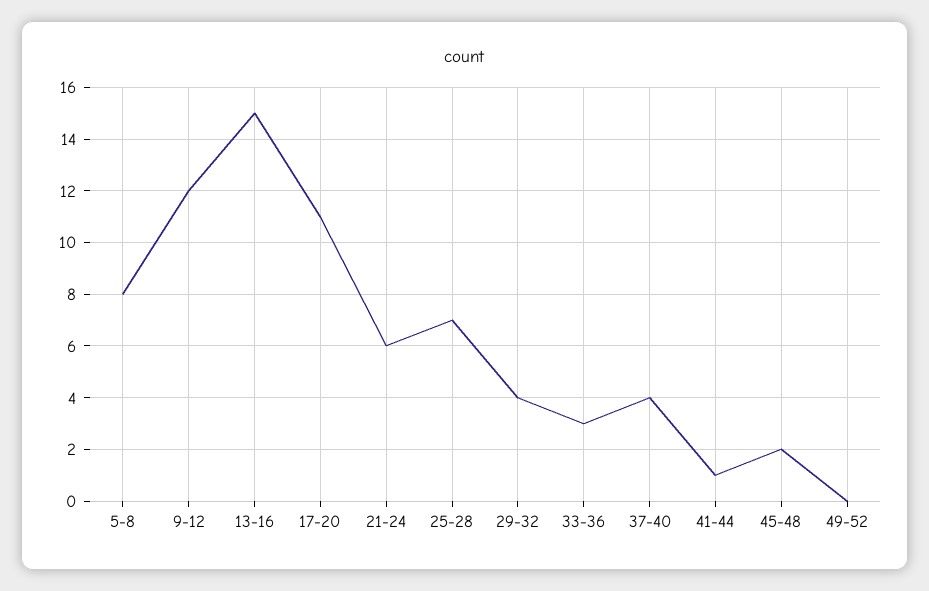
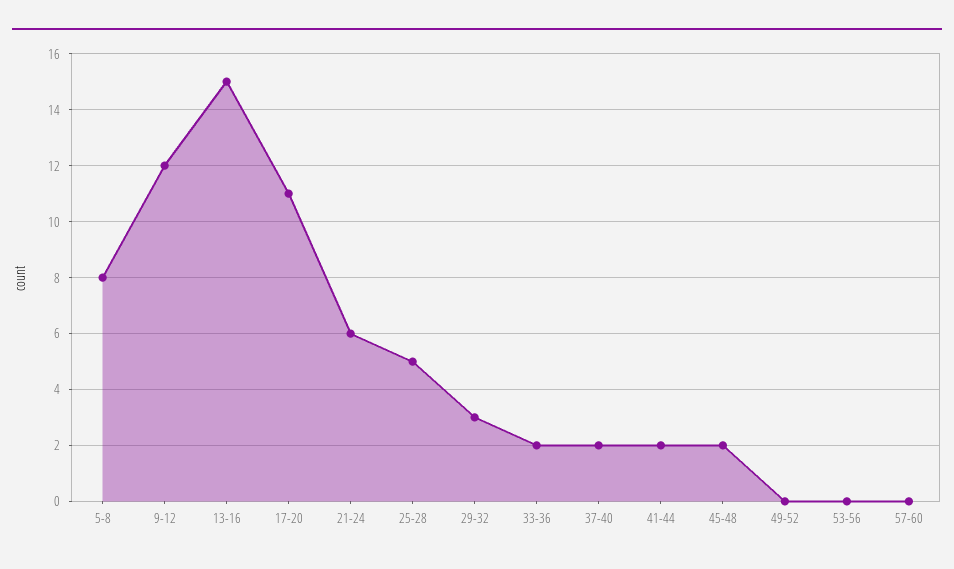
25-28: 7 -> 5
29-32: 4 -> 3
33-36: 3 -> 2
37-40: 4 -> 2
41-44: 1 -> 2
53-56: none -> 0
57-60: none -> 0

